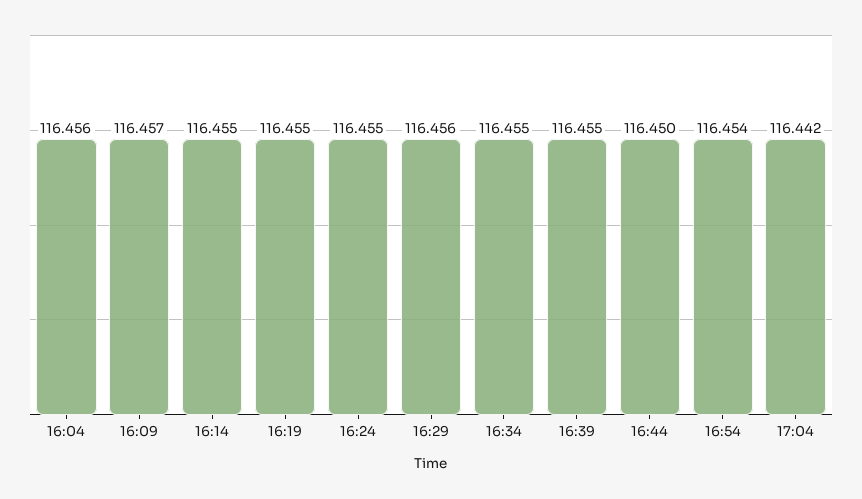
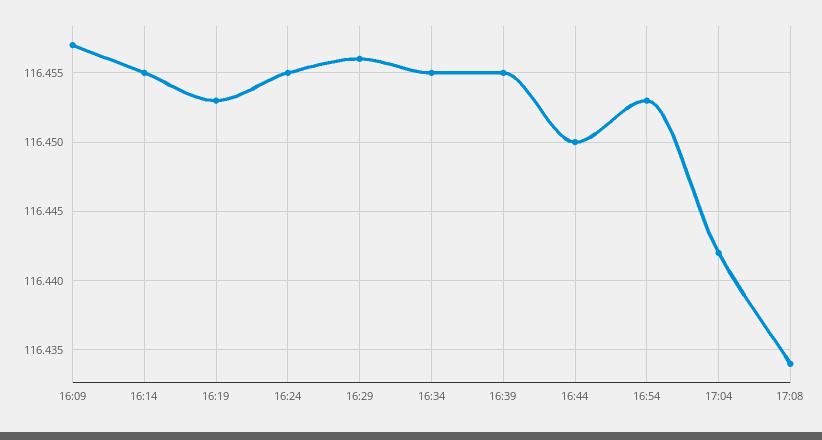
16:04: 116.456 -> none
16:19: 116.455 -> 116.453
16:54: 116.454 -> 116.453
17:08: none -> 116.434

